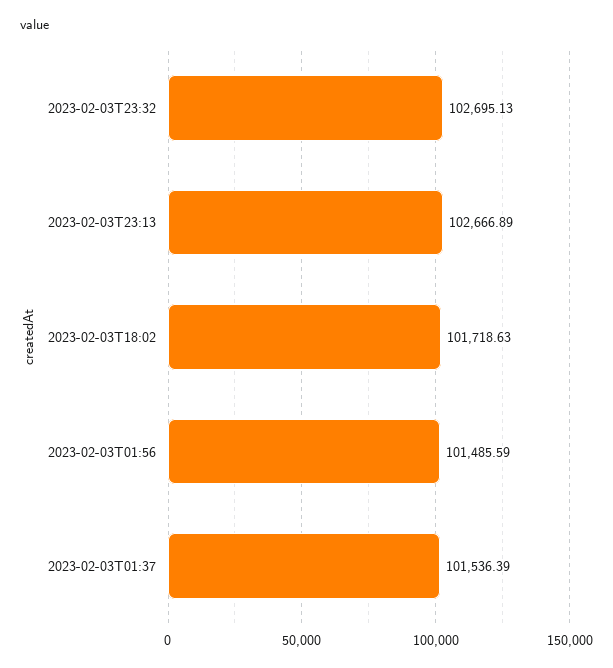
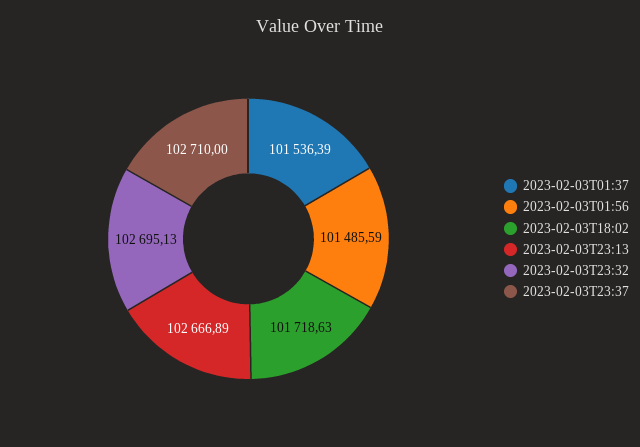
2023-02-03T23:37: none -> 102710

